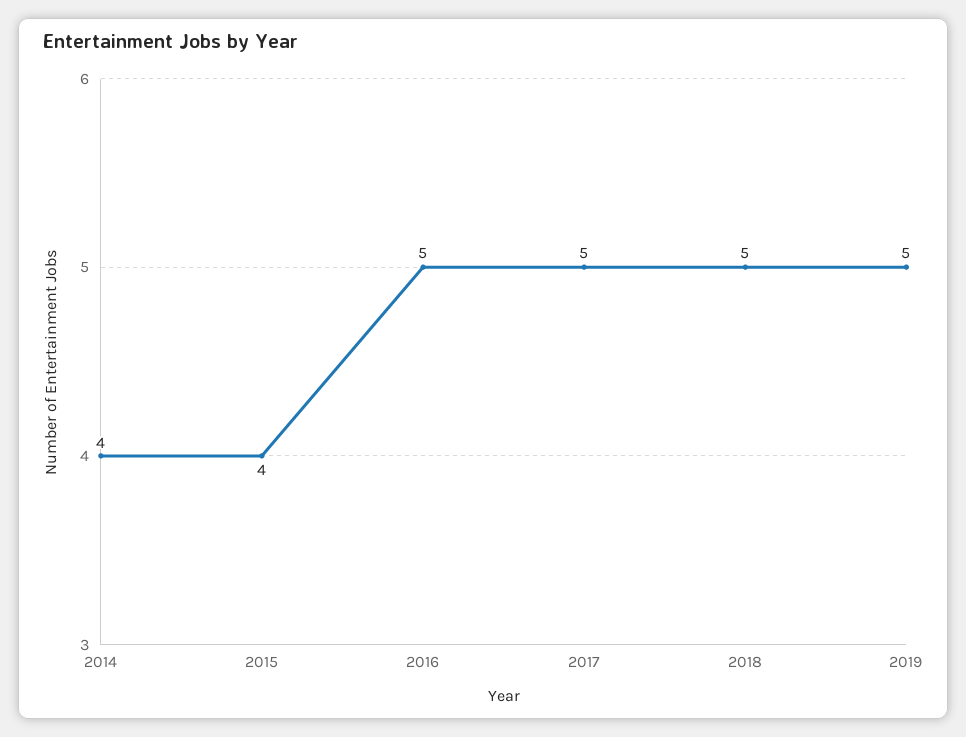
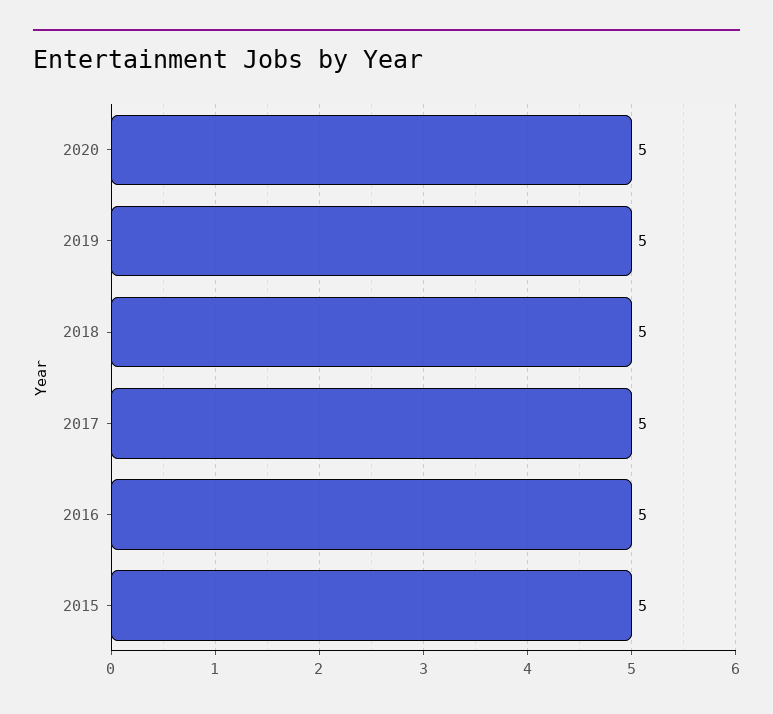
2014: 4 -> none
2015: 4 -> 5
2020: none -> 5

